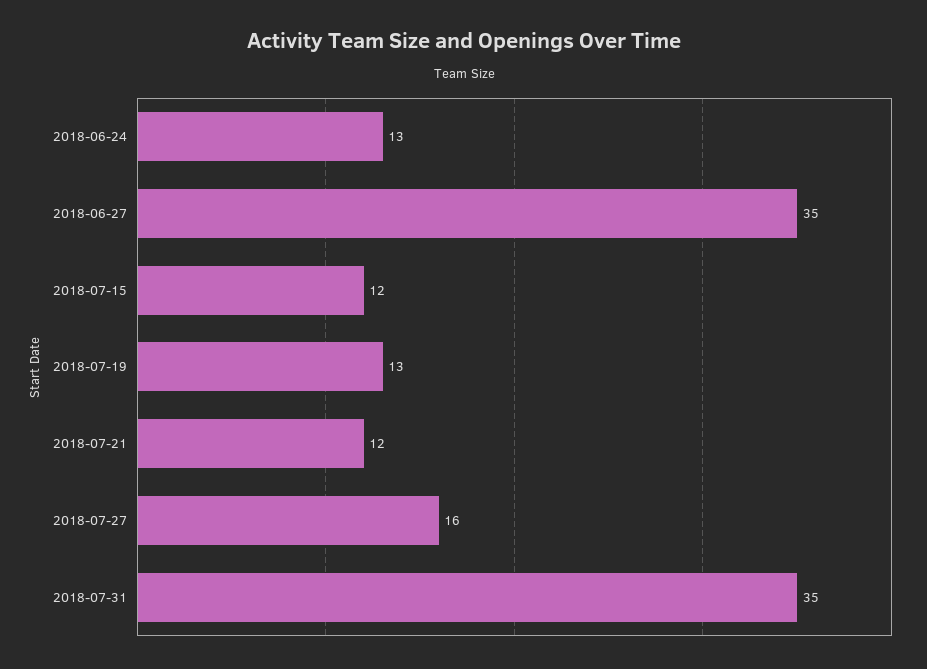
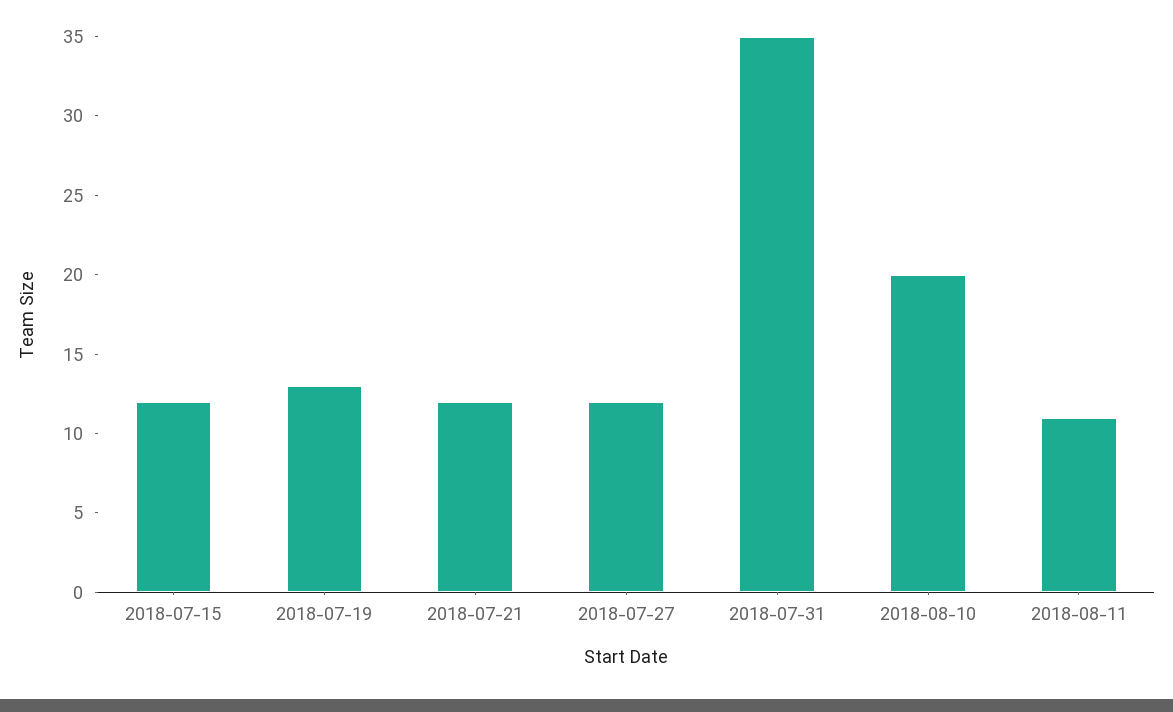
2018-06-24: 13 -> none
2018-06-27: 35 -> none
2018-07-27: 16 -> 12
2018-08-10: none -> 20
2018-08-11: none -> 11

